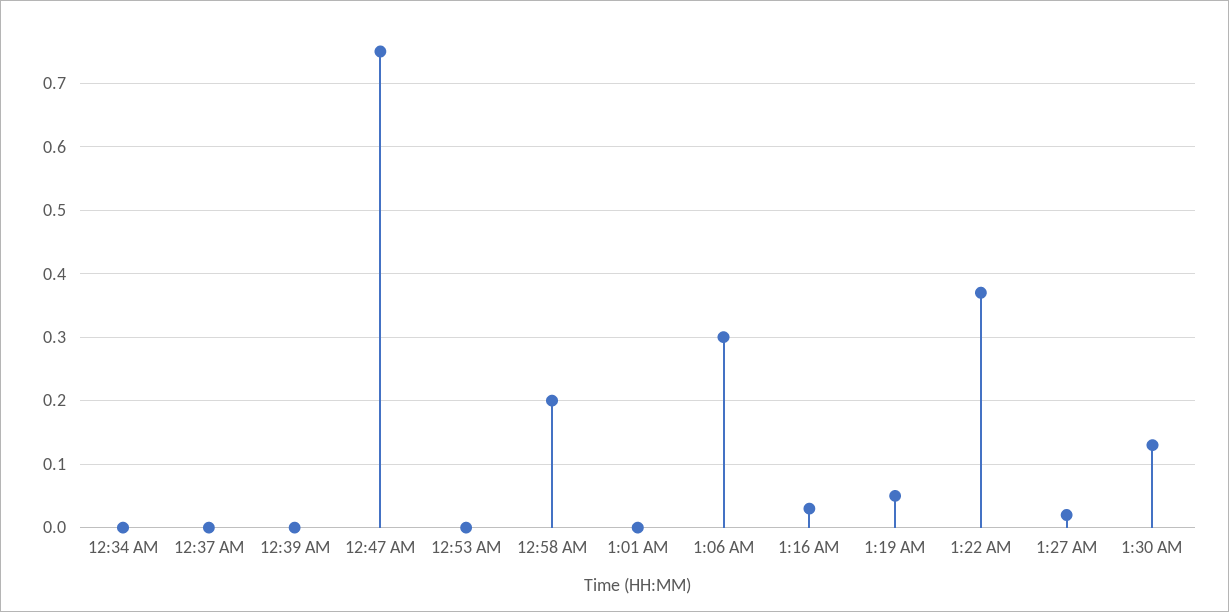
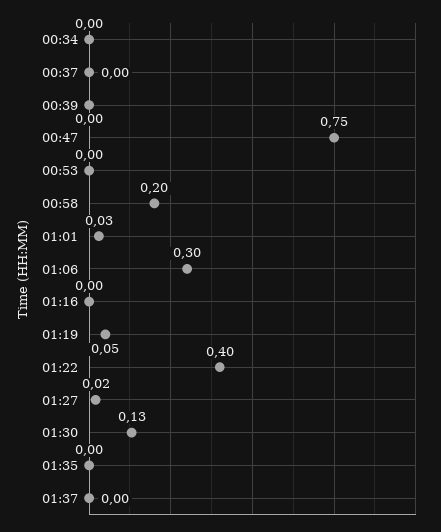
1:01 AM: 0 -> 0.03
1:16 AM: 0.03 -> 0
1:22 AM: 0.37 -> 0.4
01:35: none -> 0
01:37: none -> 0

